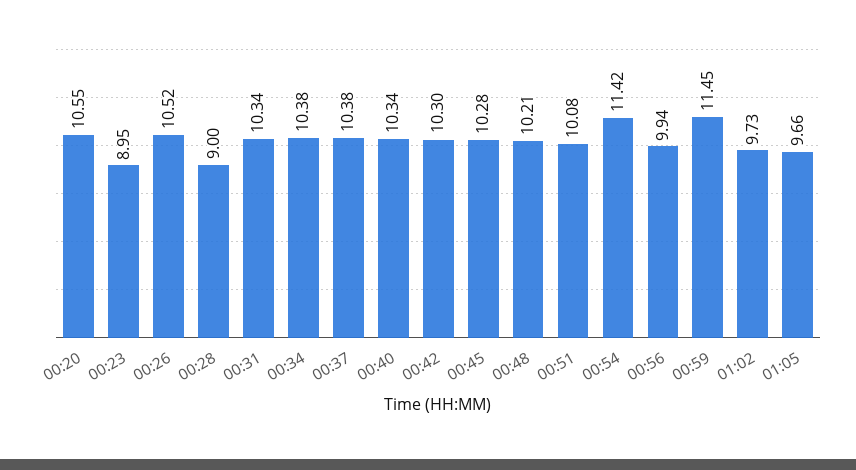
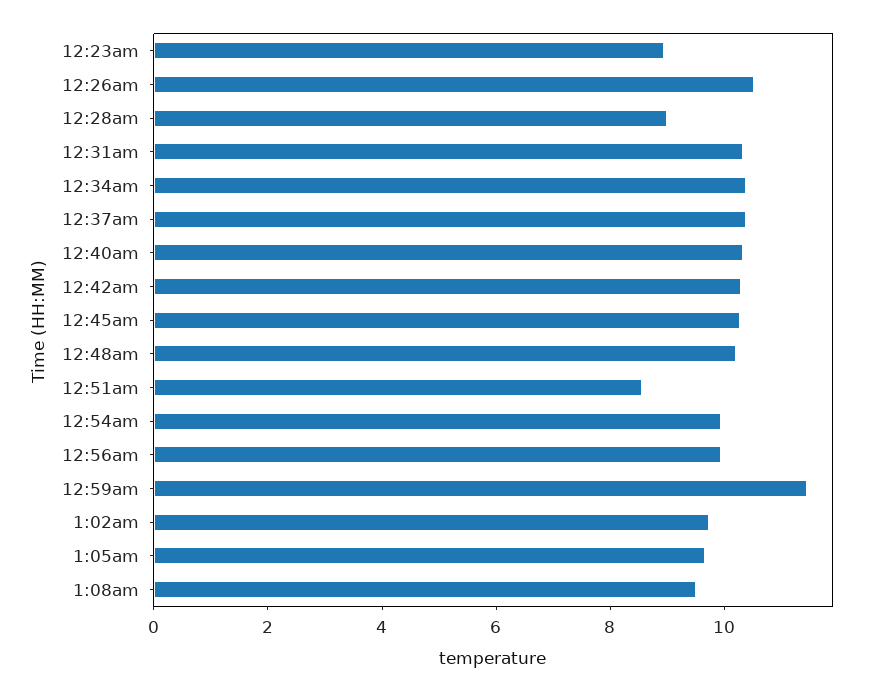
00:20: 10.55 -> none
00:51: 10.08 -> 8.5
00:54: 11.42 -> 10
1:08am: none -> 9.5

